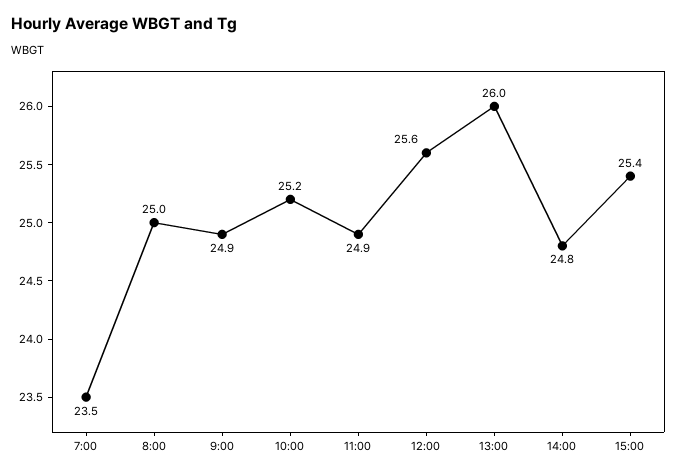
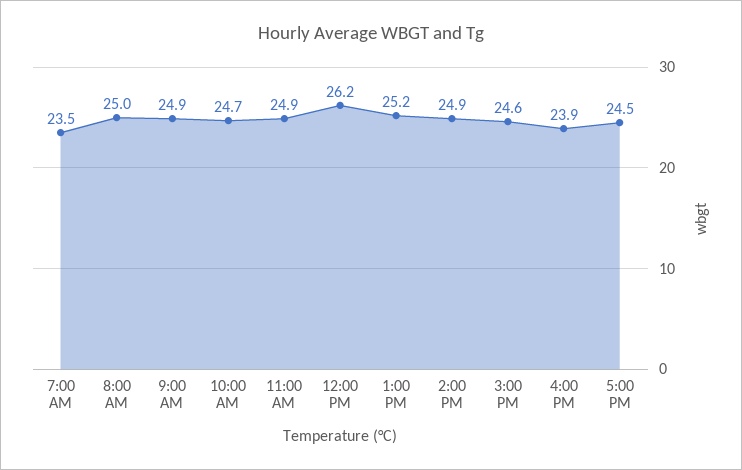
10:00: 25.2 -> 24.7
12:00: 25.6 -> 26.2
13:00: 26 -> 25.2
14:00: 24.8 -> 24.9
15:00: 25.4 -> 24.6
4:00 PM: none -> 23.9
5:00 PM: none -> 24.5

